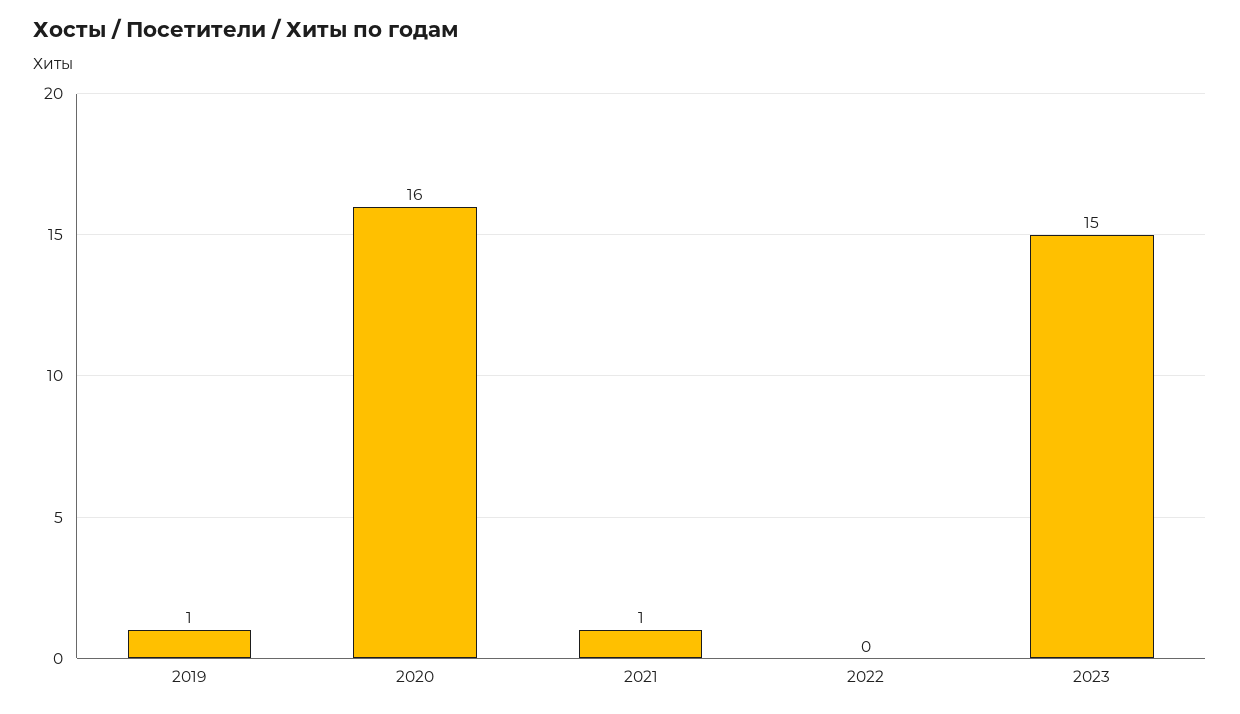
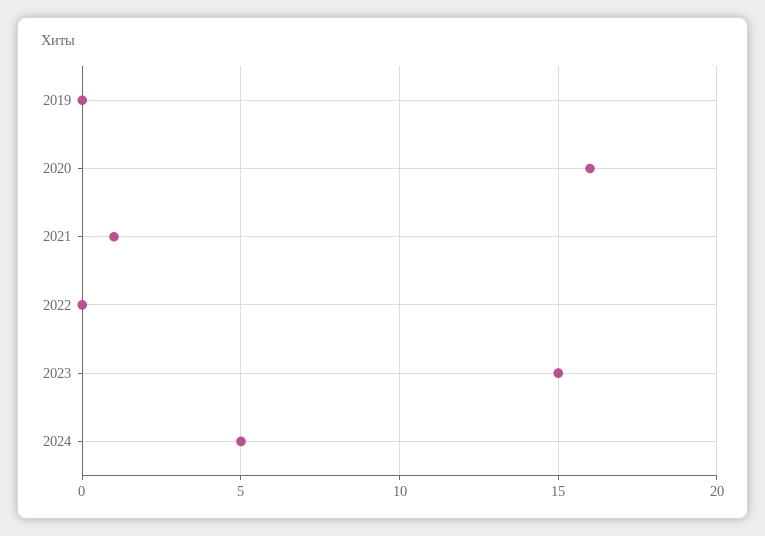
2019: 1 -> 0
2024: none -> 5

